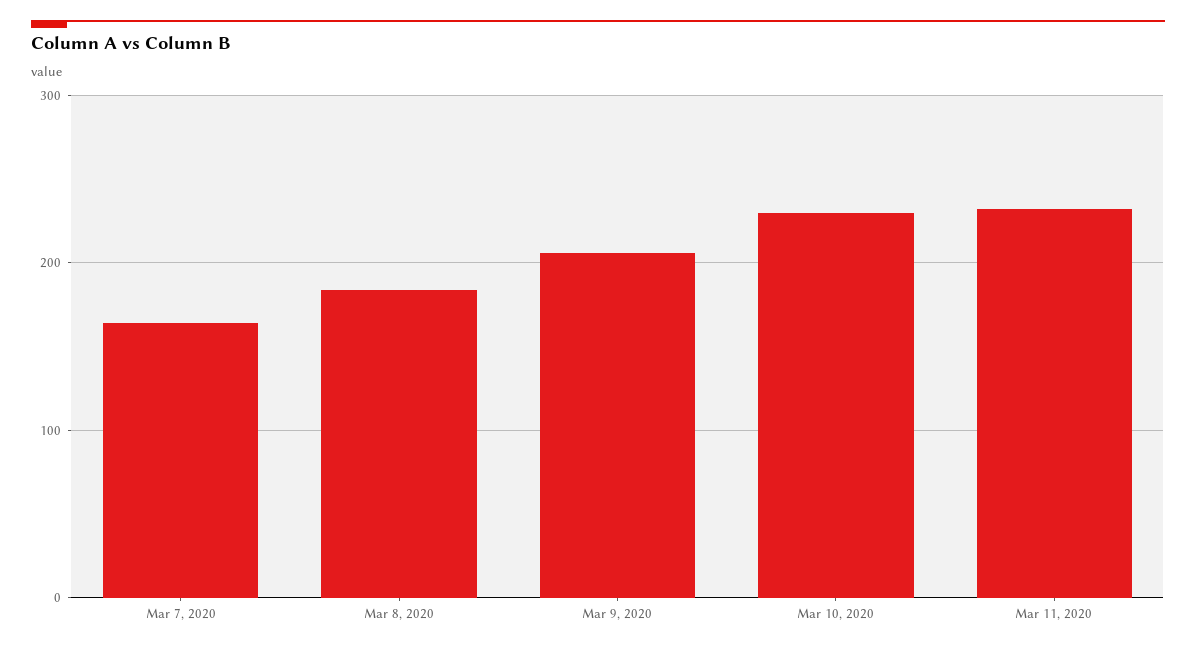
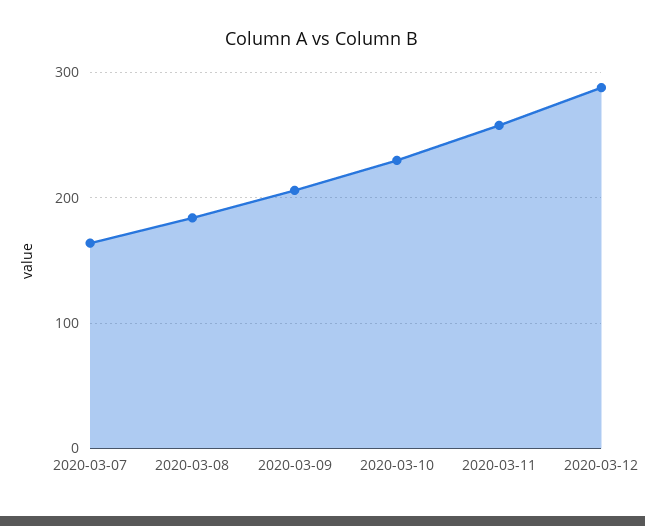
Mar 11, 2020: 230 -> 260
2020-03-12: none -> 290

